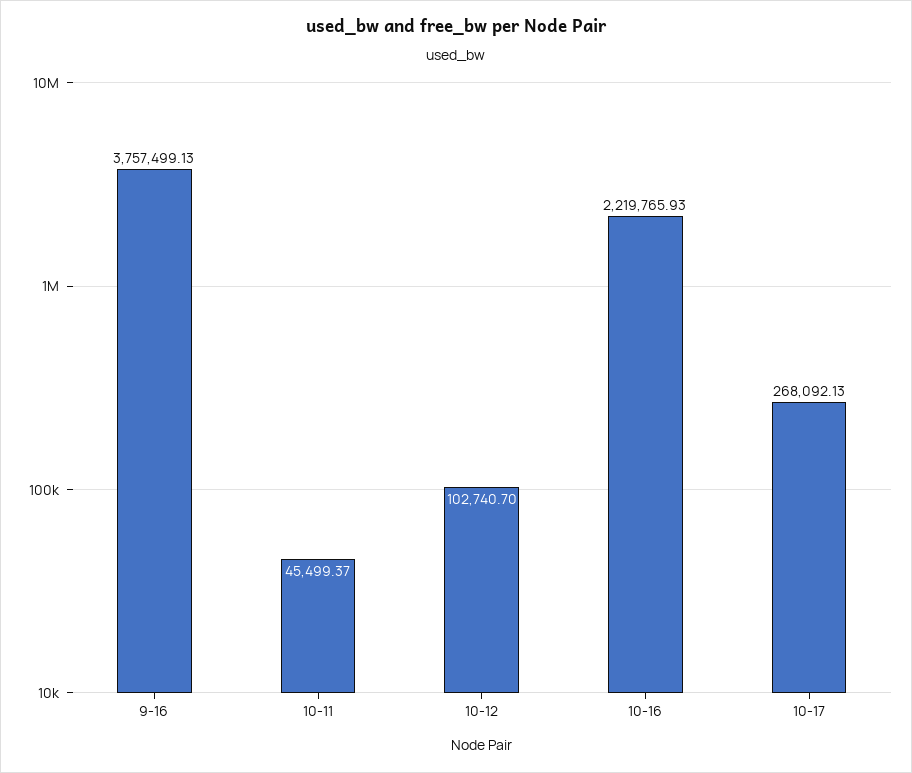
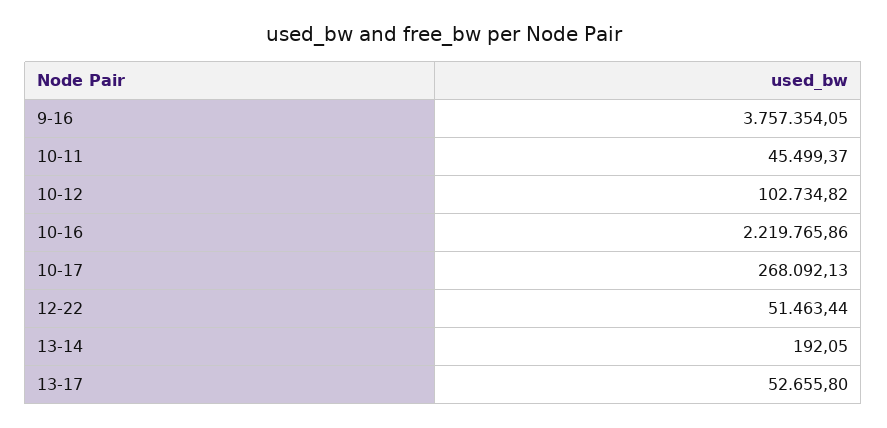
9-16: 3757499.13 -> 3757354.05
10-12: 102740.7 -> 102734.82
10-16: 2219765.93 -> 2219765.86
12-22: none -> 51463.44
13-14: none -> 192.05
13-17: none -> 52655.8

